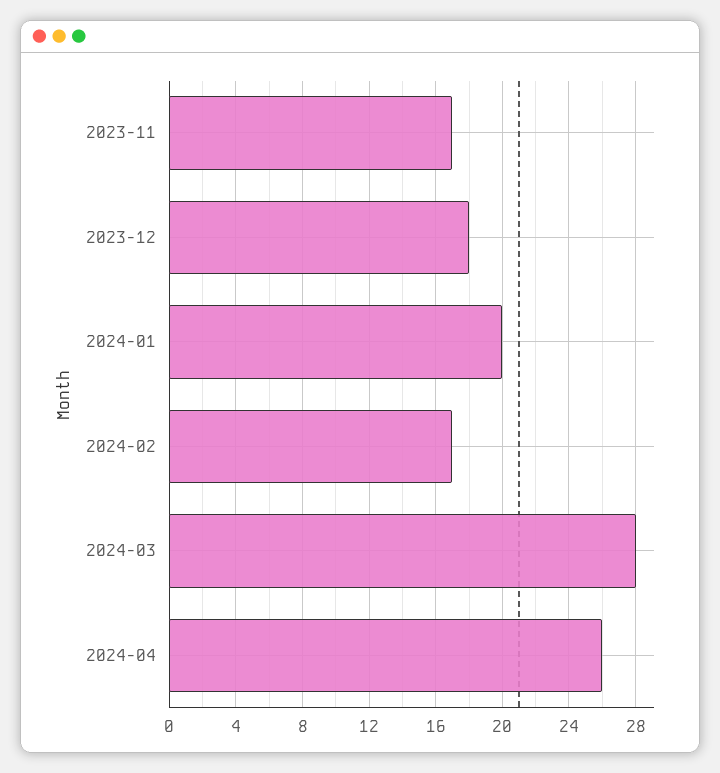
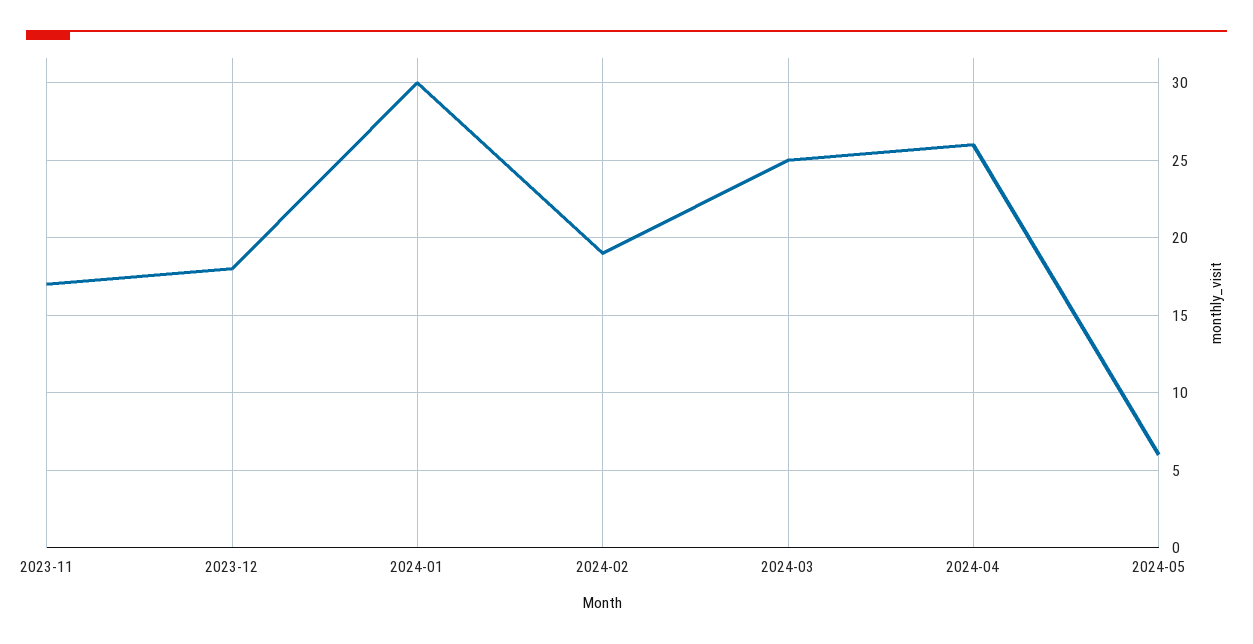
2024-01: 20 -> 30
2024-02: 17 -> 19
2024-03: 28 -> 25
2024-05: none -> 6

